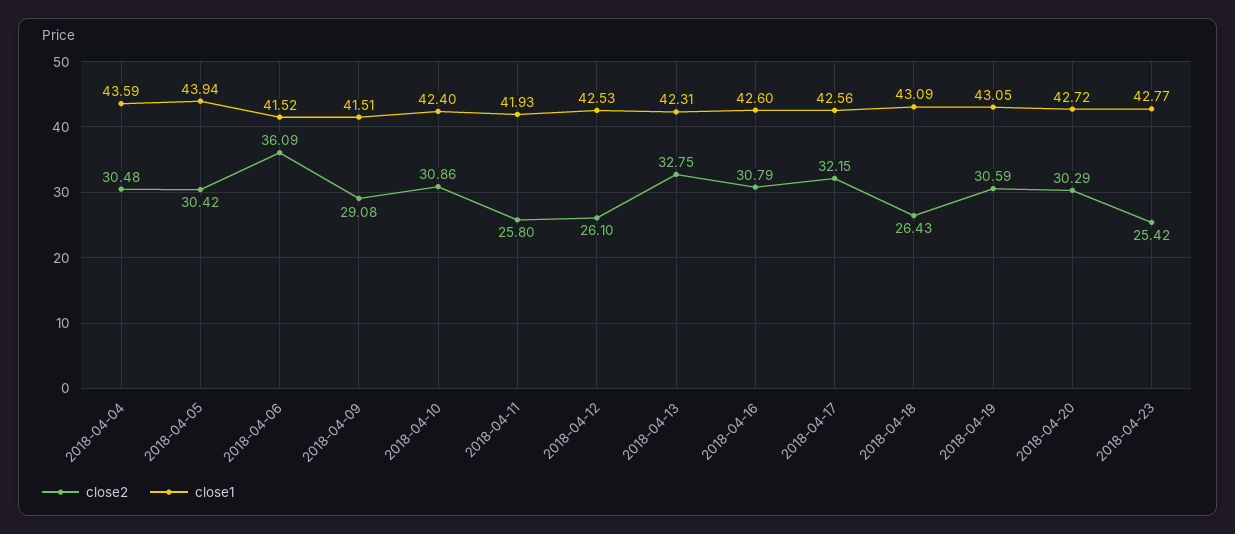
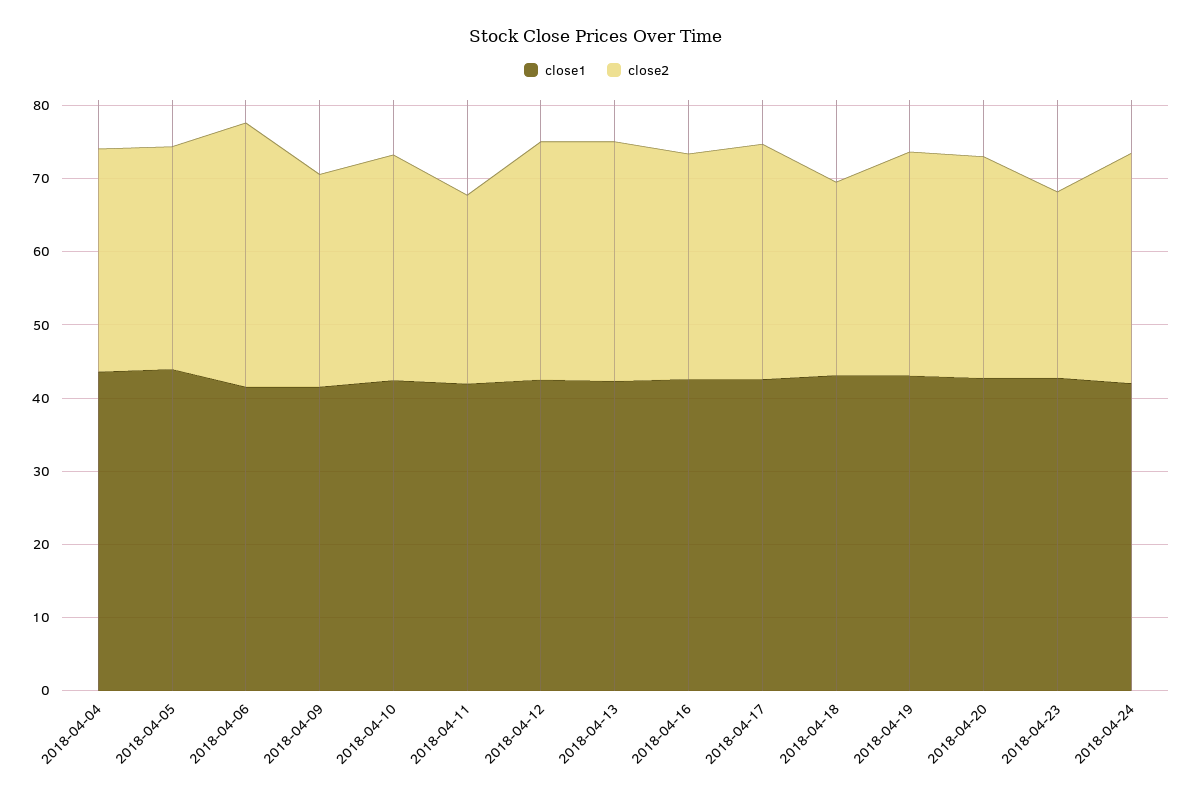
close2, 2018-04-12: 26.1 -> 32
close1, 2018-04-24: none -> 42
close2, 2018-04-24: none -> 32

